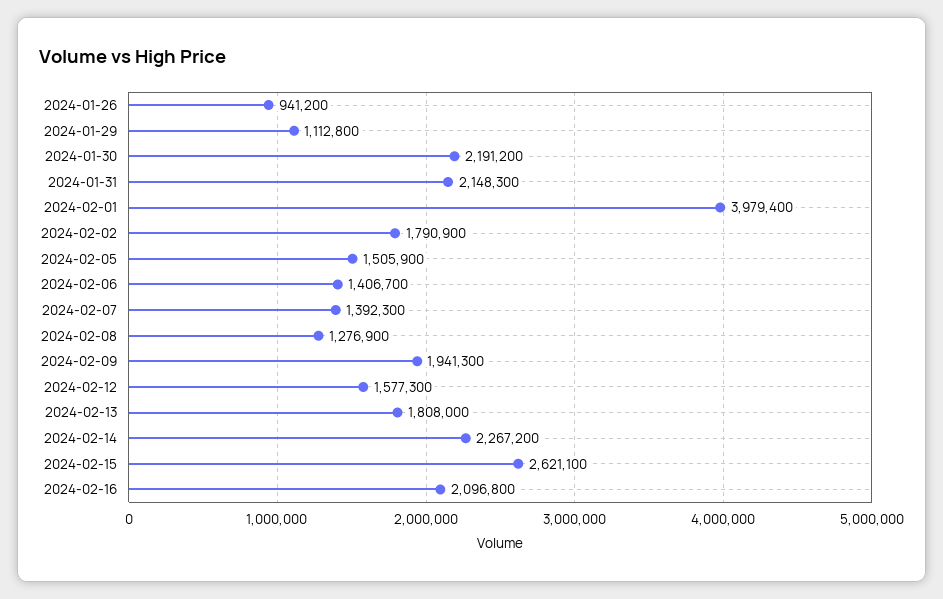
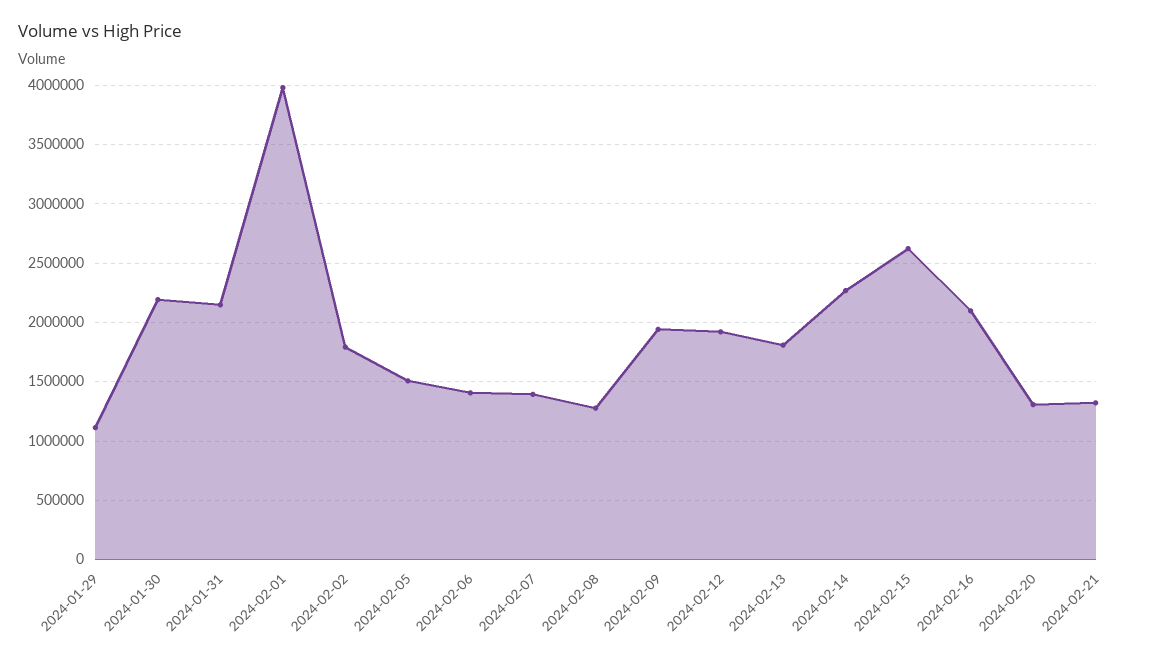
2024-01-26: 941200 -> none
2024-02-12: 1577300 -> 1900000
2024-02-20: none -> 1300000
2024-02-21: none -> 1300000

